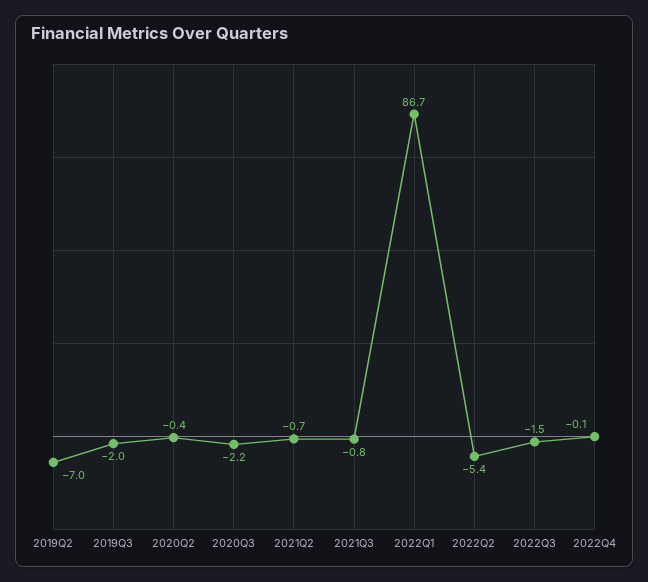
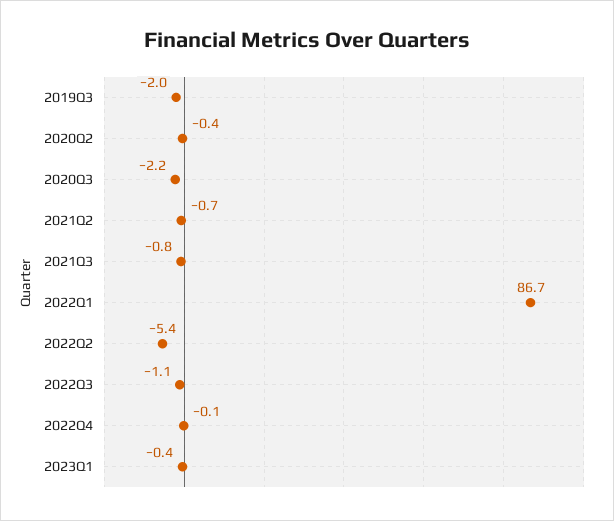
2019Q2: -7 -> none
2022Q3: -1.5 -> -1.1
2023Q1: none -> -0.4

